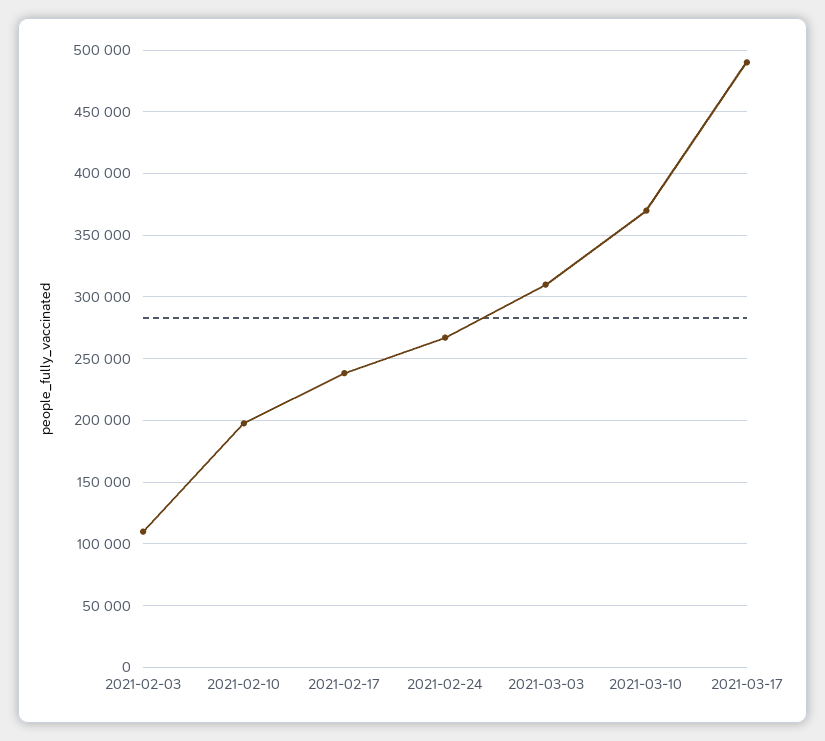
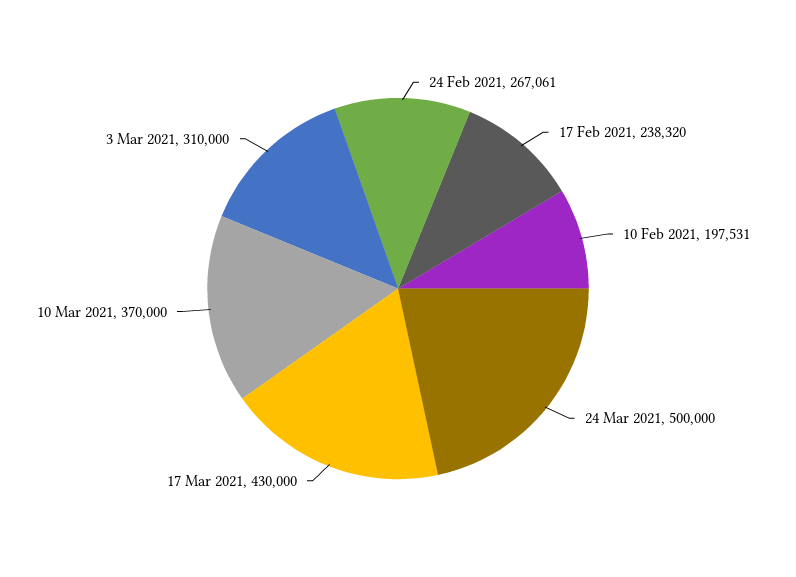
2021-02-03: 110000 -> none
2021-03-17: 490000 -> 430000
24 Mar 2021: none -> 500000

